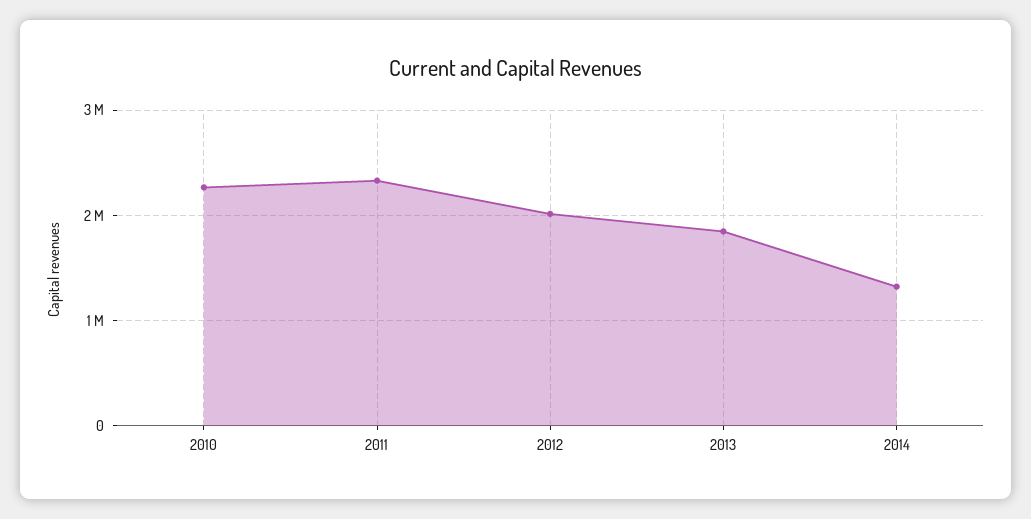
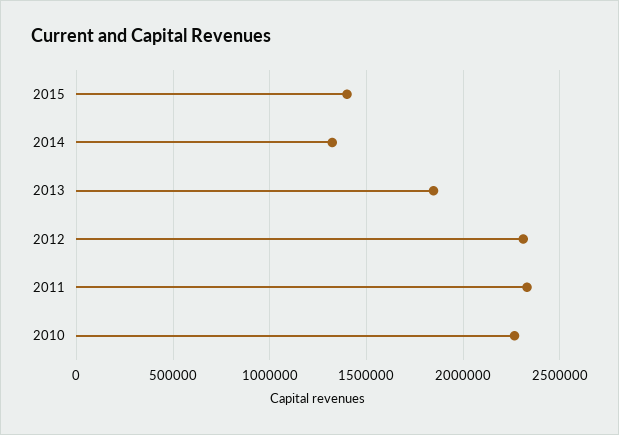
2012: 2000000 -> 2300000
2015: none -> 1400000

